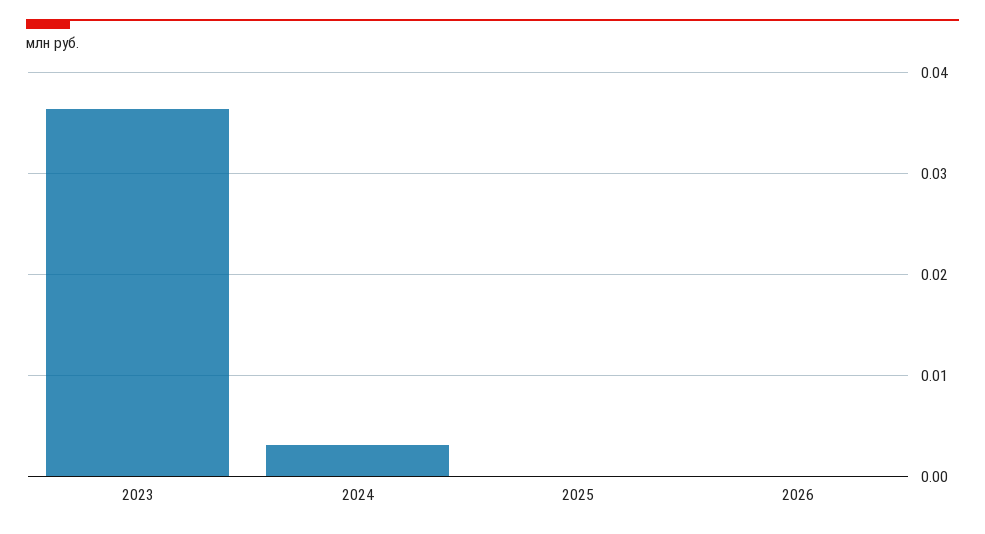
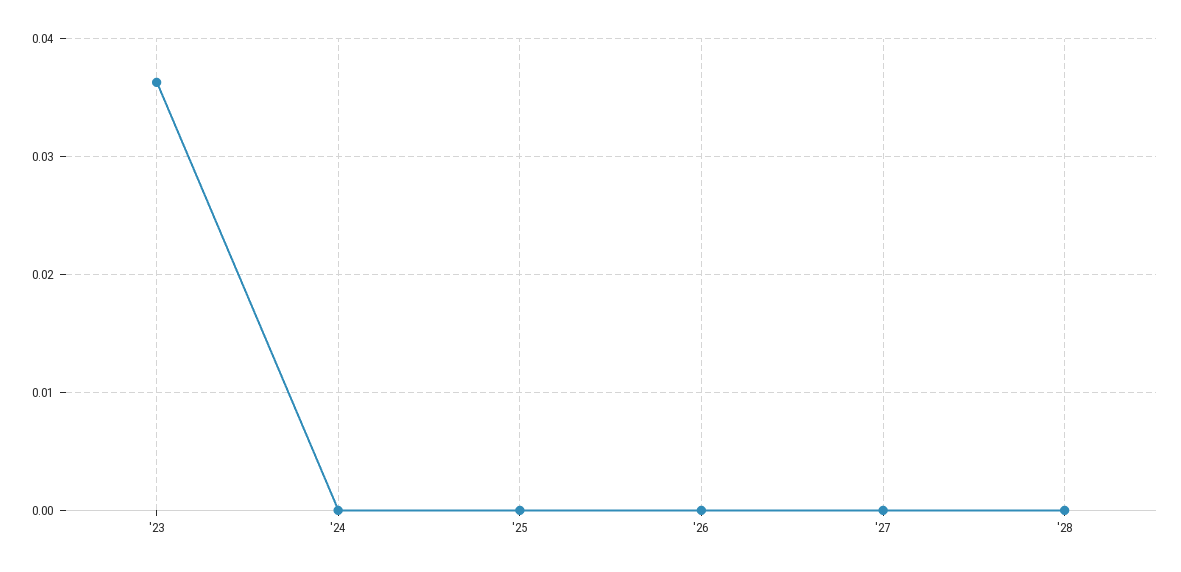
2024: 0.003 -> 0
'27: none -> 0
'28: none -> 0

